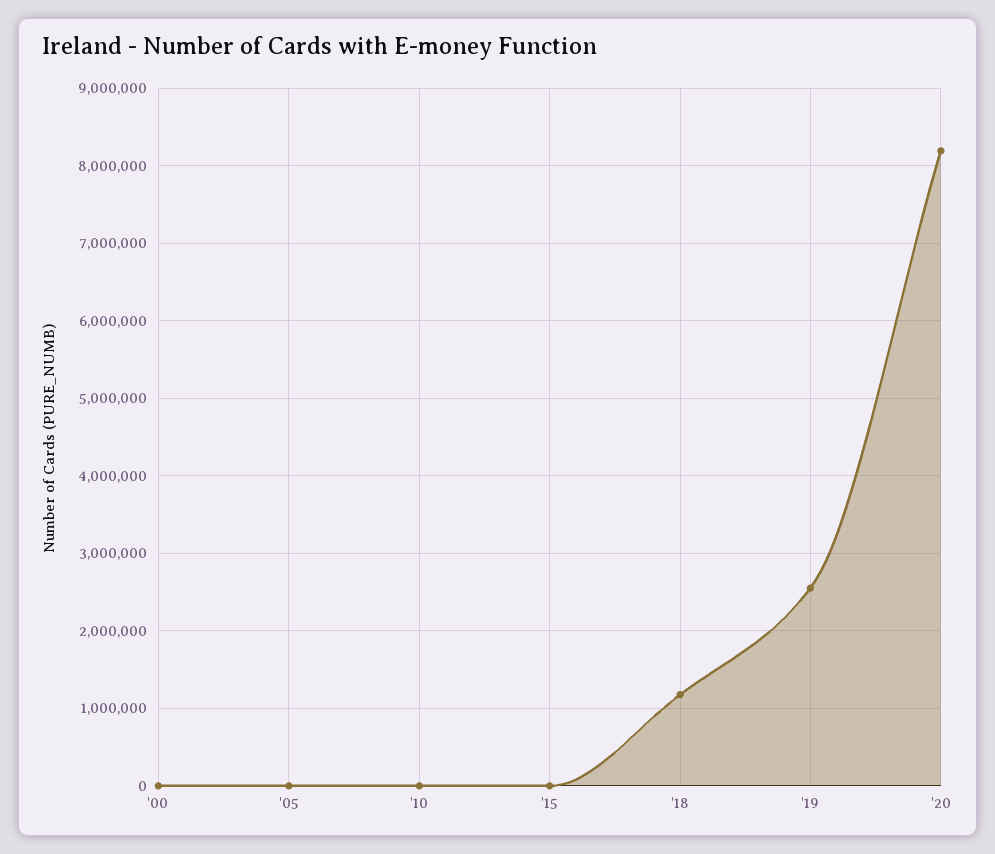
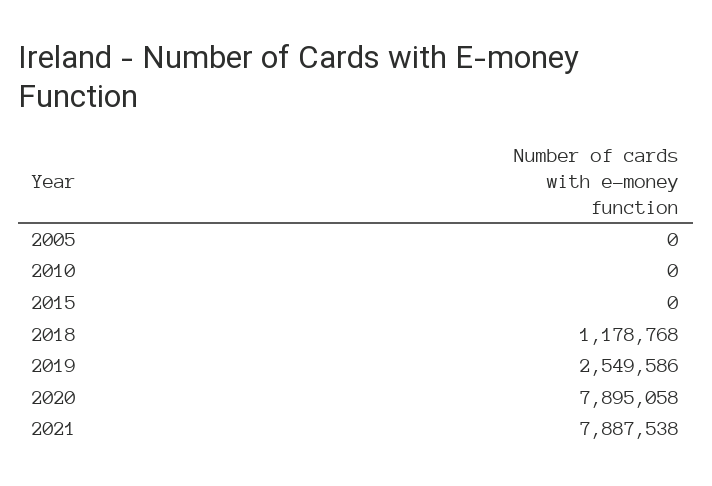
'00: 0 -> none
'20: 8200000 -> 7895058
2021: none -> 7887538

